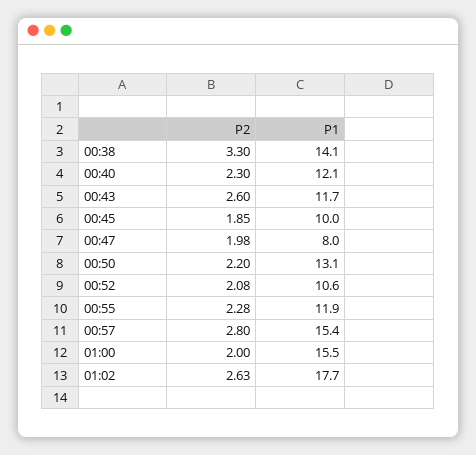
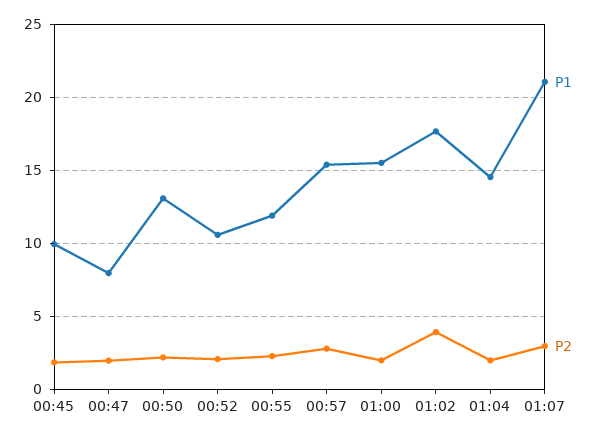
P2, 00:38: 3.3 -> none
P1, 00:38: 14.1 -> none
P2, 00:40: 2.3 -> none
P1, 00:40: 12.1 -> none
P2, 00:43: 2.6 -> none
P1, 00:43: 11.7 -> none
P2, 01:02: 2.63 -> 4
P1, 01:04: none -> 14.5
P2, 01:04: none -> 2
P1, 01:07: none -> 21
P2, 01:07: none -> 3

